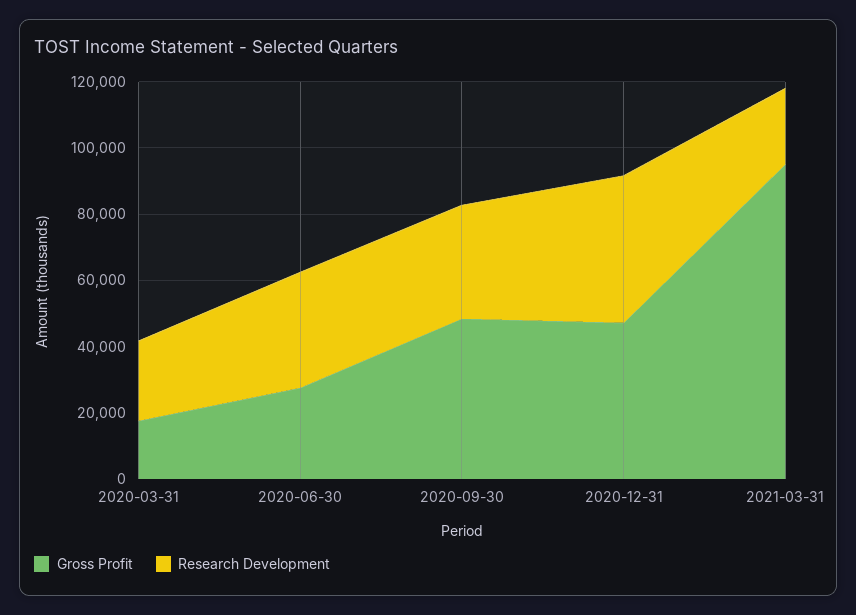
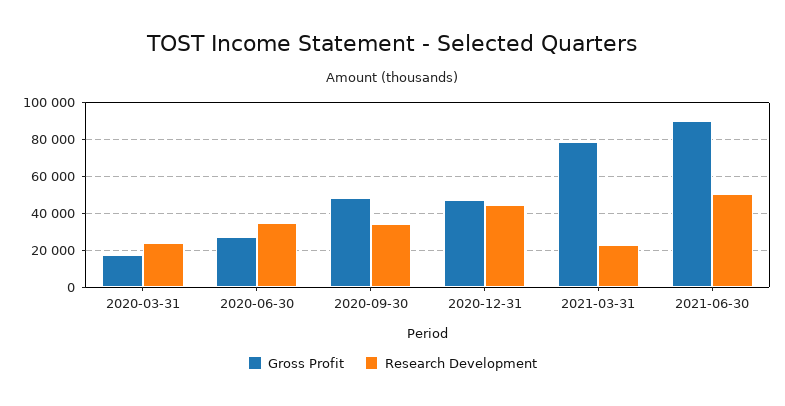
Gross Profit, 2021-03-31: 95000 -> 80000
Gross Profit, 2021-06-30: none -> 90000
Research Development, 2021-06-30: none -> 50000

